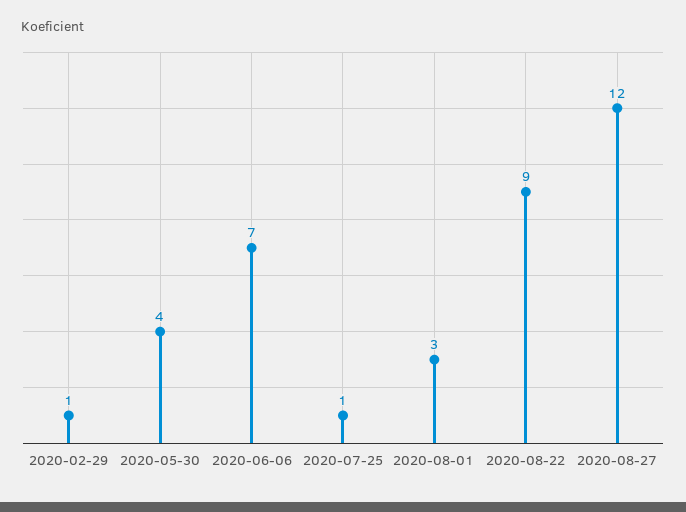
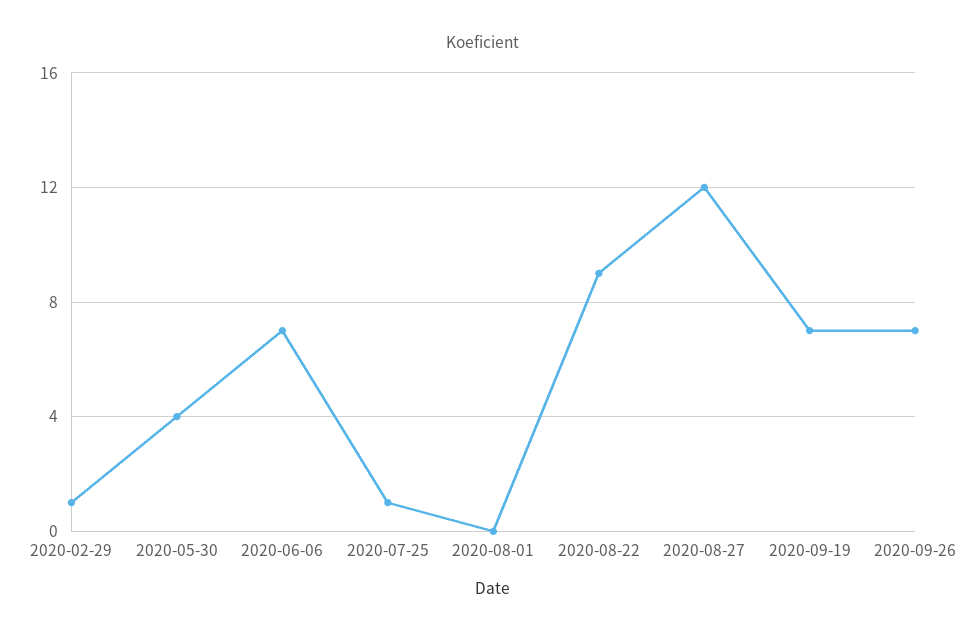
2020-08-01: 3 -> 0
2020-09-19: none -> 7
2020-09-26: none -> 7

